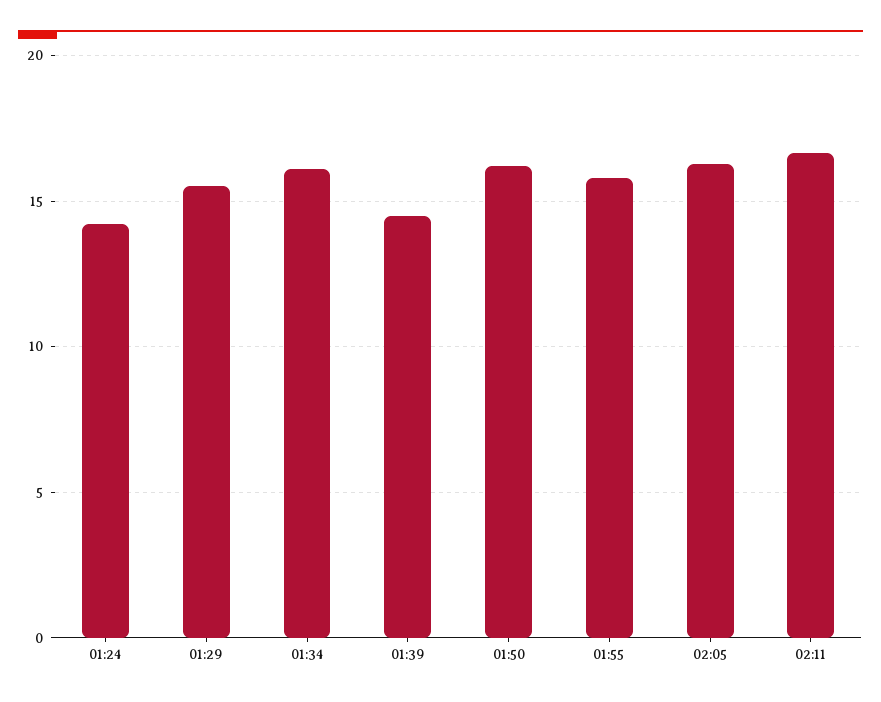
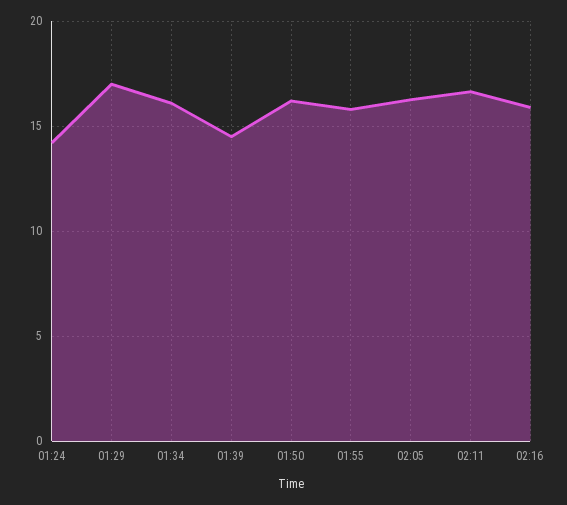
01:29: 15.5 -> 17
02:16: none -> 16

